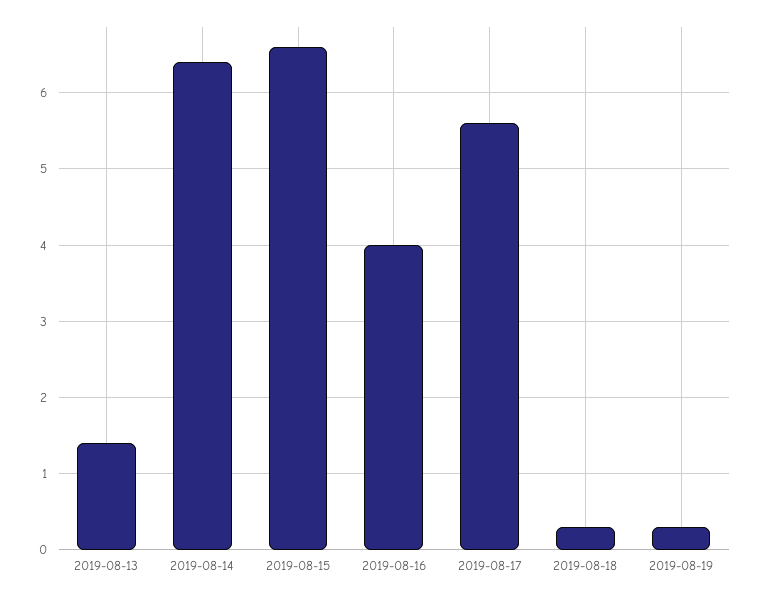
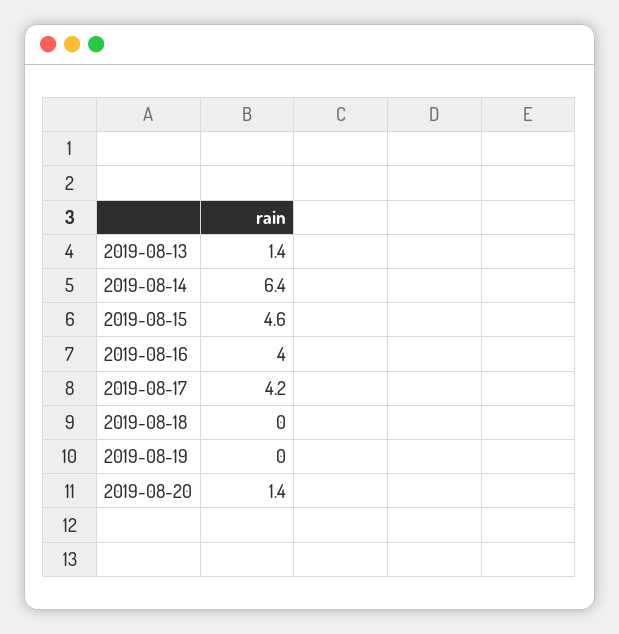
2019-08-15: 6.6 -> 4.6
2019-08-17: 5.6 -> 4.2
2019-08-18: 0.3 -> 0
2019-08-19: 0.3 -> 0
2019-08-20: none -> 1.4

